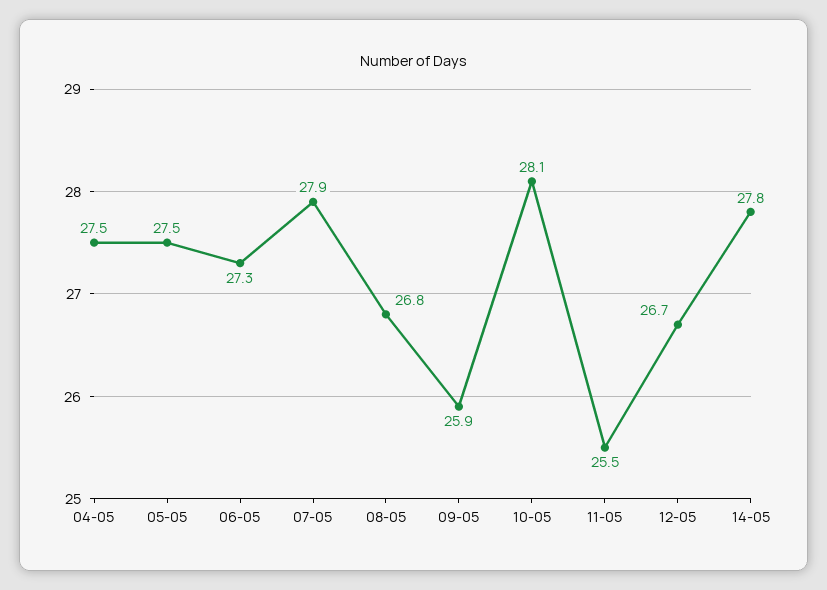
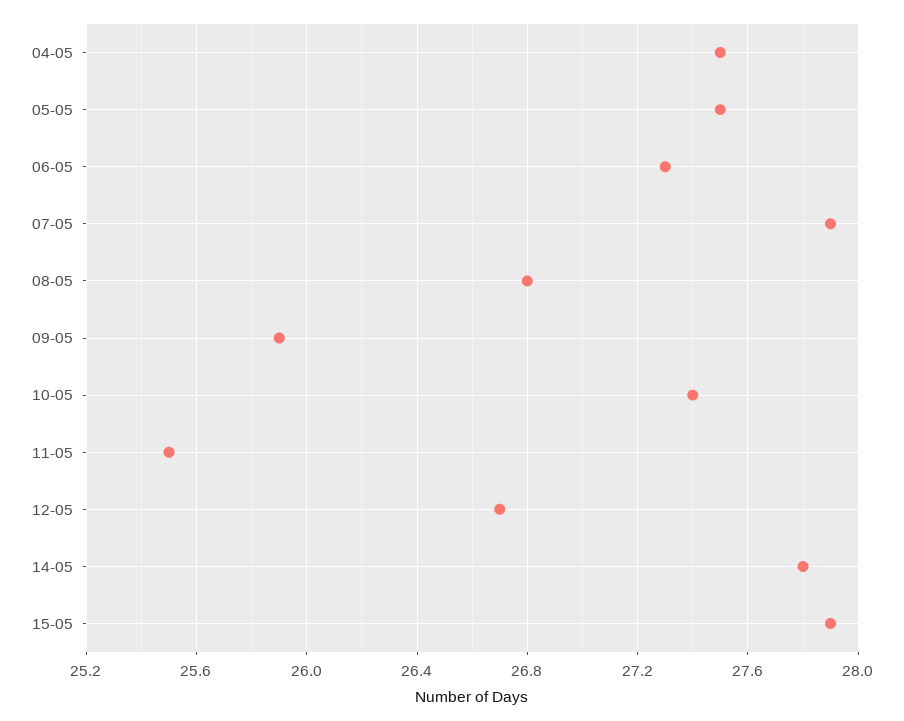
10-05: 28.1 -> 27.4
15-05: none -> 27.9

